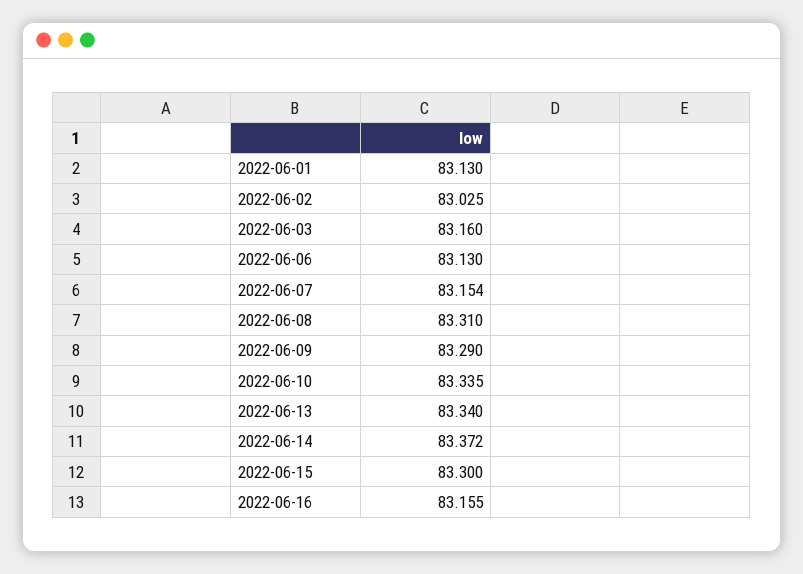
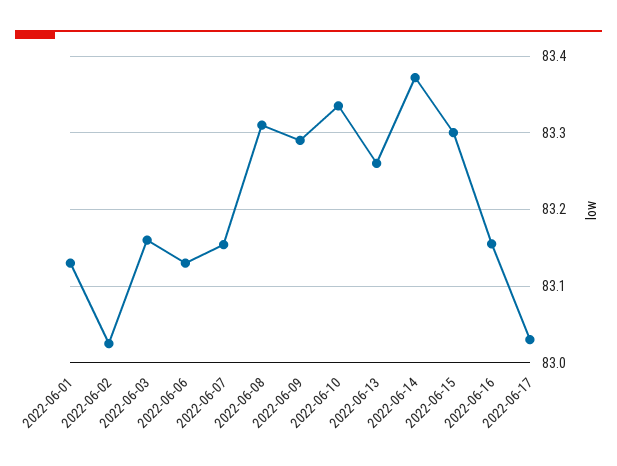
2022-06-13: 83.34 -> 83.26
2022-06-17: none -> 83.03

